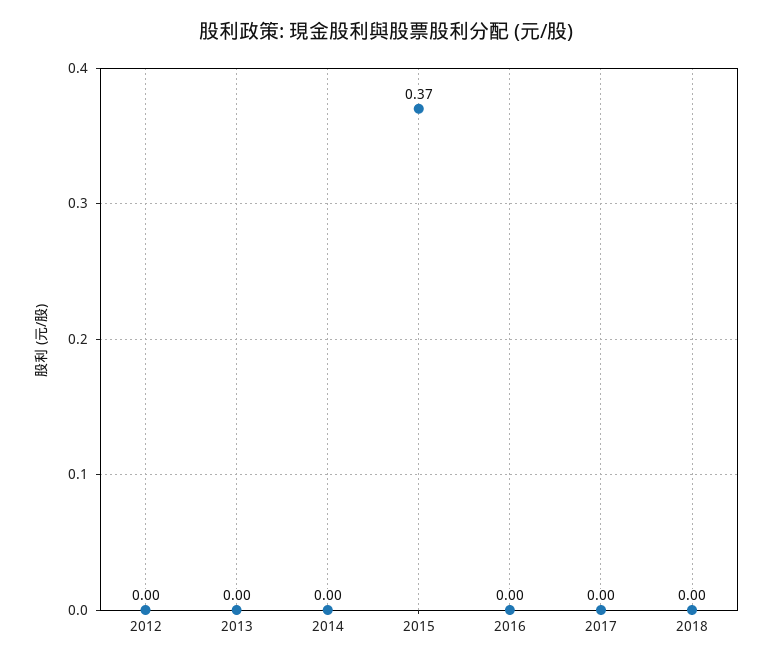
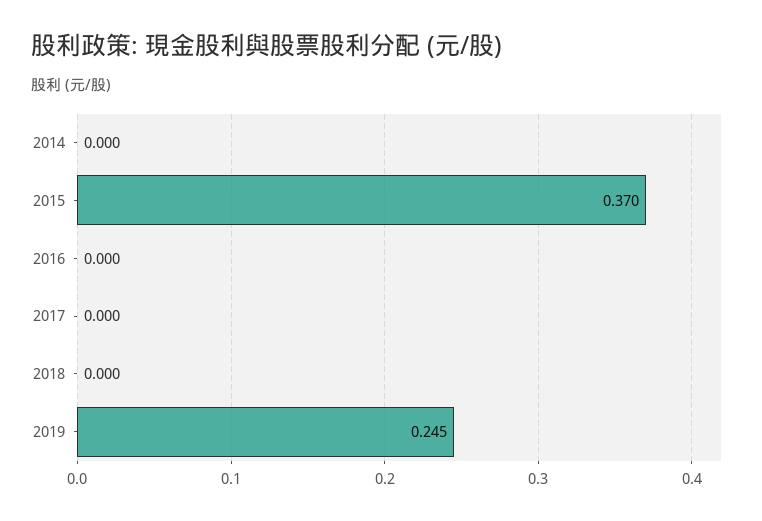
2012: 0 -> none
2013: 0 -> none
2019: none -> 0.245

